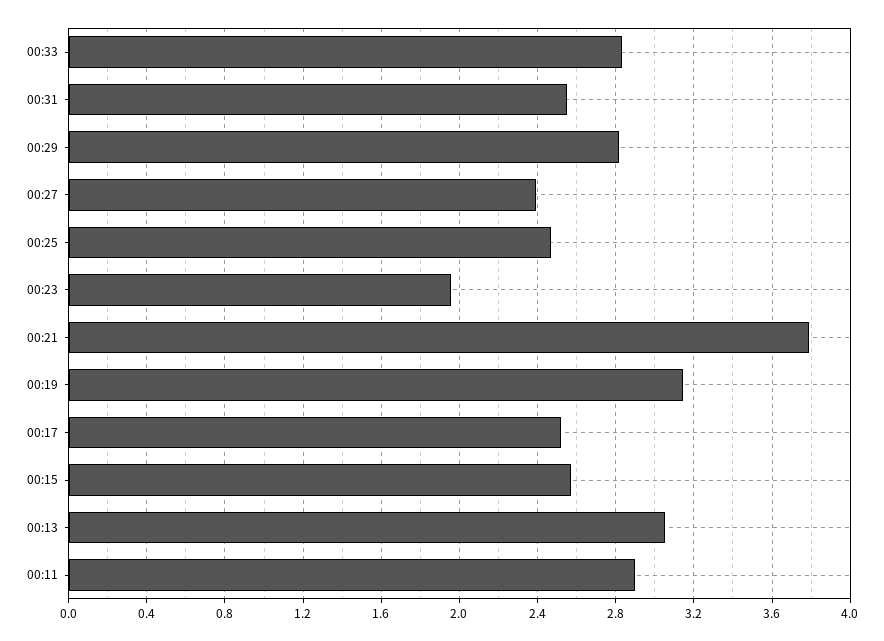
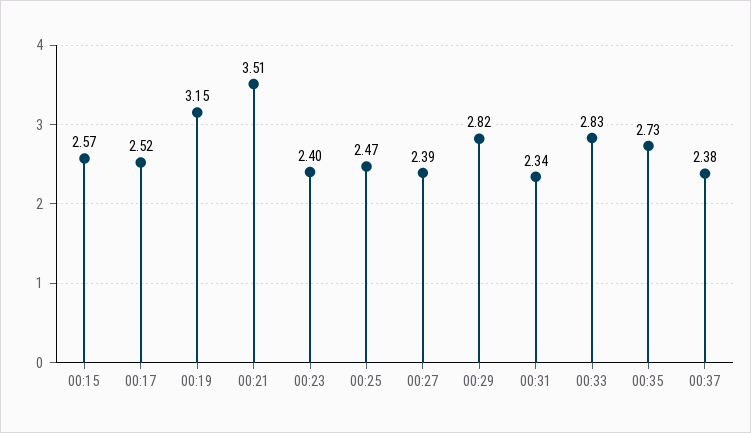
00:31: 2.55 -> 2.34
00:23: 1.95 -> 2.4
00:21: 3.8 -> 3.51
00:13: 3.05 -> none
00:11: 2.9 -> none
00:35: none -> 2.73
00:37: none -> 2.38

